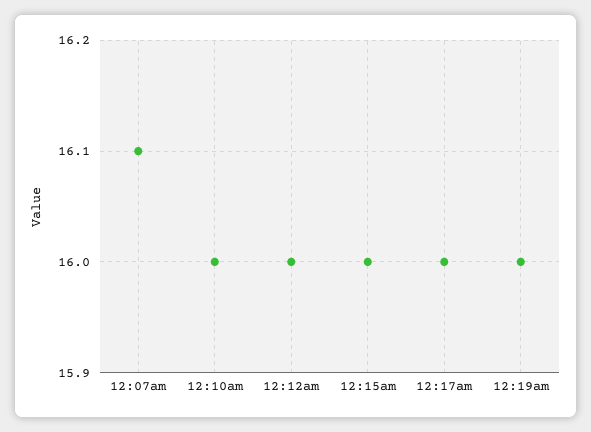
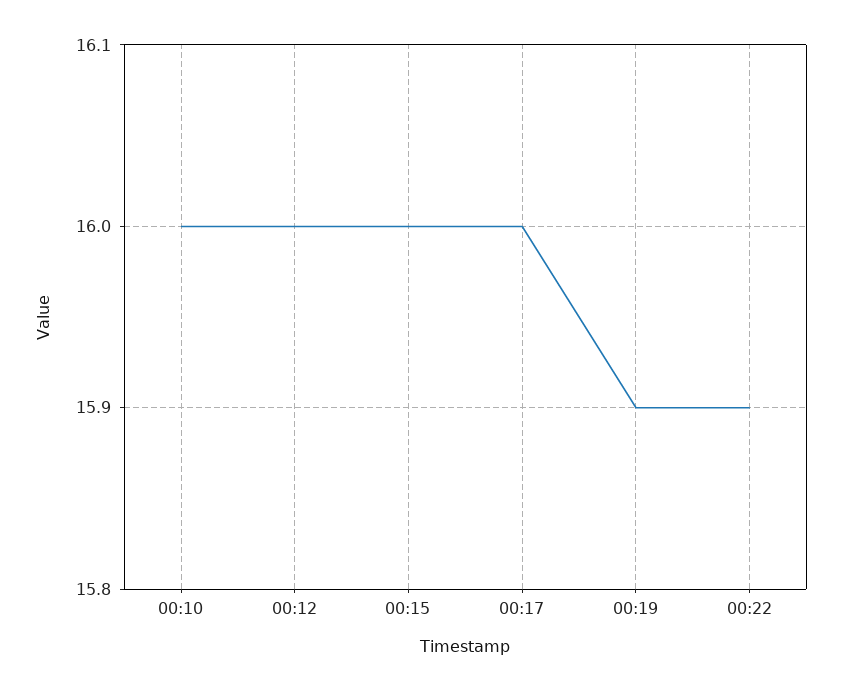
12:07am: 16.1 -> none
12:19am: 16 -> 15.9
00:22: none -> 15.9

